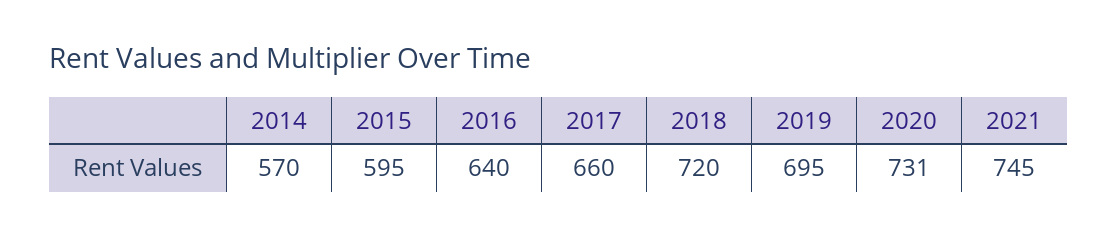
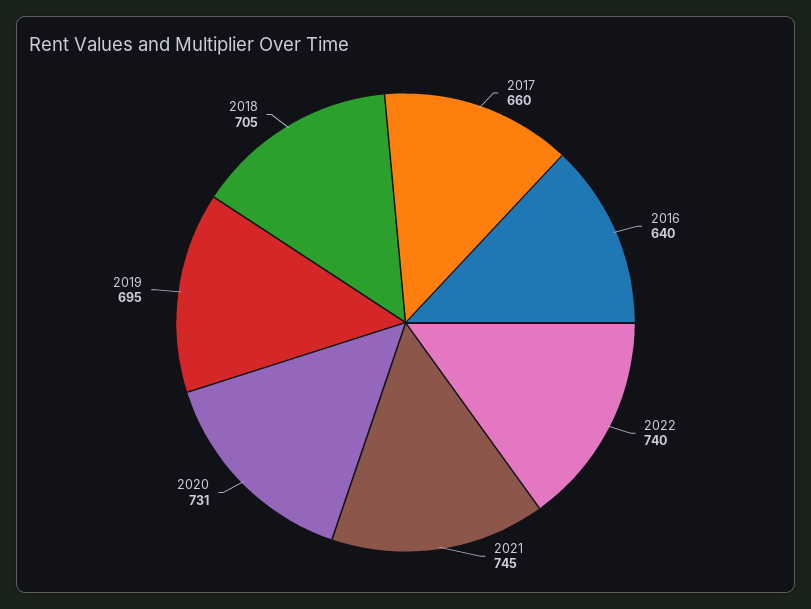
2014: 570 -> none
2015: 595 -> none
2018: 720 -> 705
2022: none -> 740

